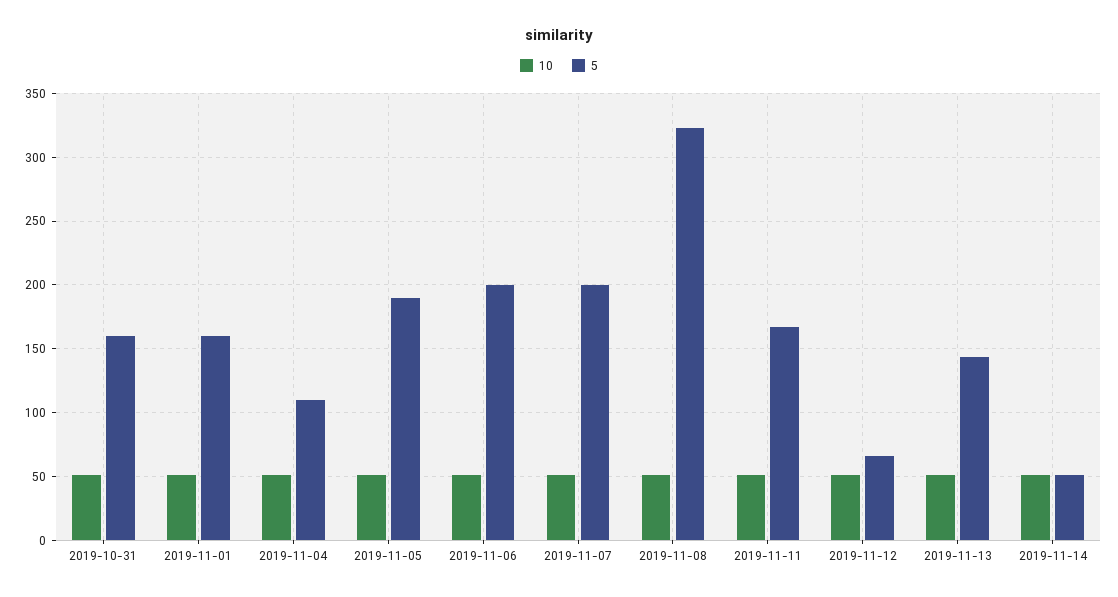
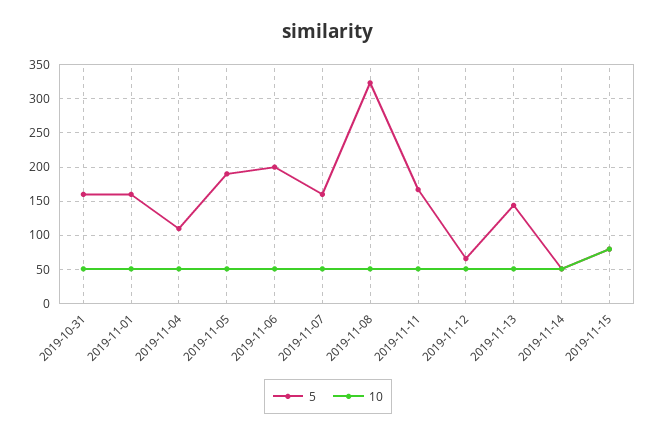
5, 2019-11-07: 200 -> 160
5, 2019-11-15: none -> 80
10, 2019-11-15: none -> 80

